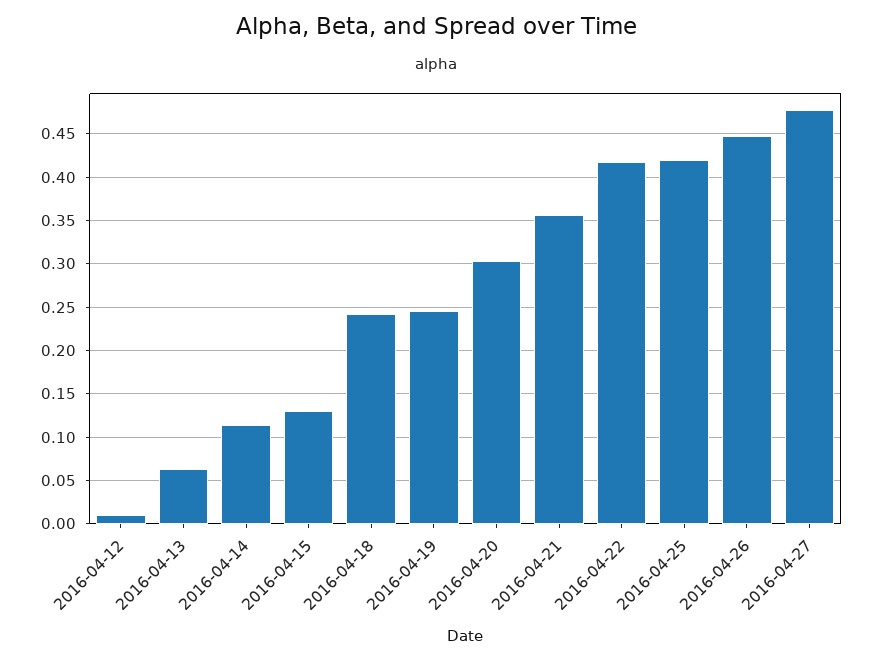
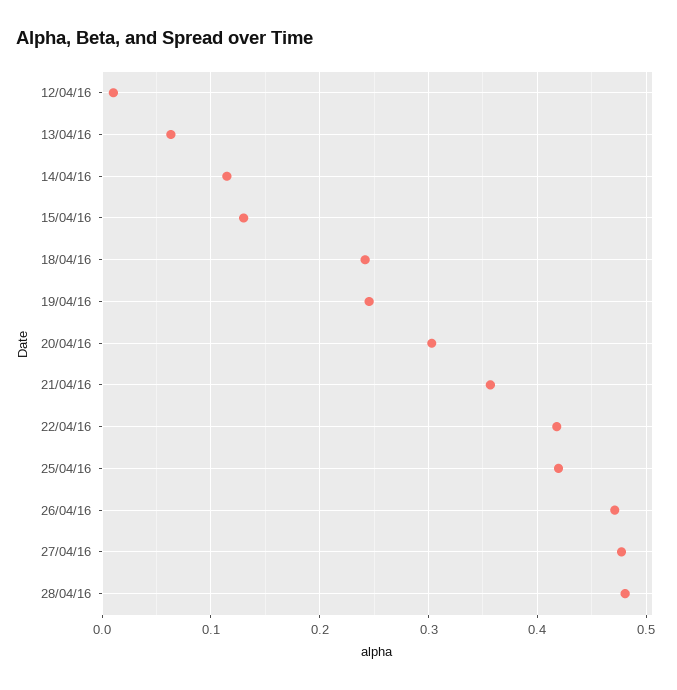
2016-04-26: 0.45 -> 0.47
28/04/16: none -> 0.48

